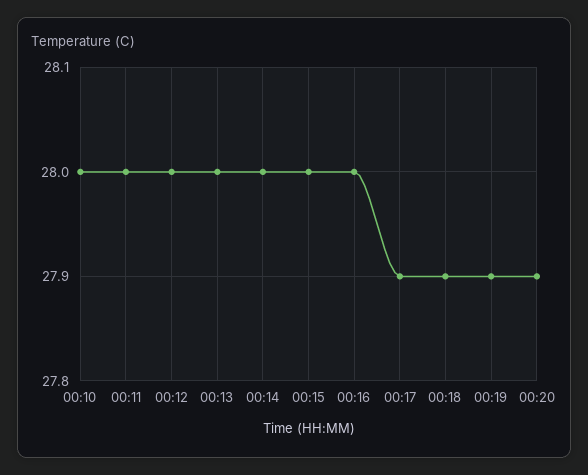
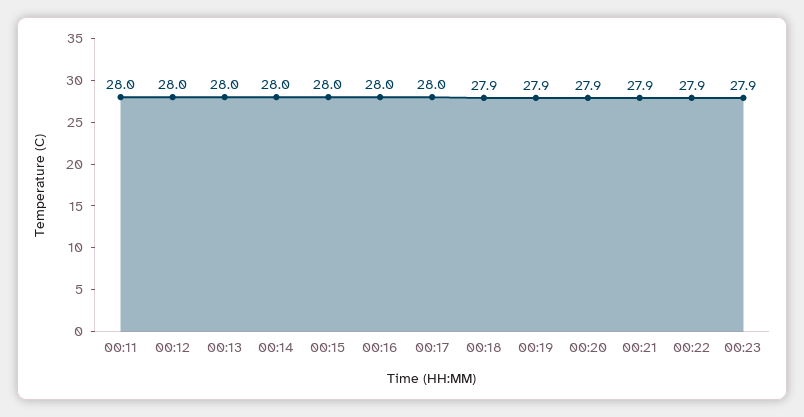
00:10: 28 -> none
00:17: 27.9 -> 28
00:21: none -> 27.9
00:22: none -> 27.9
00:23: none -> 27.9

